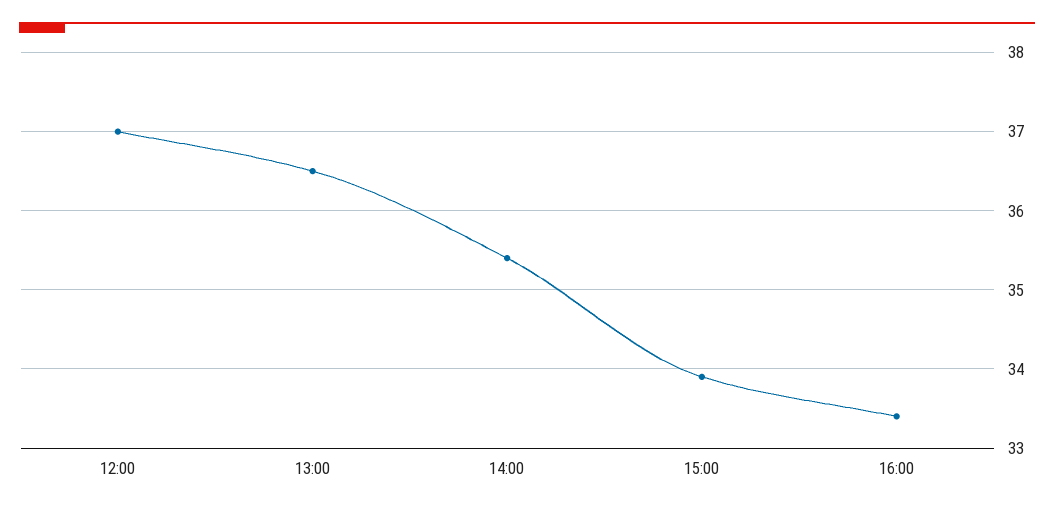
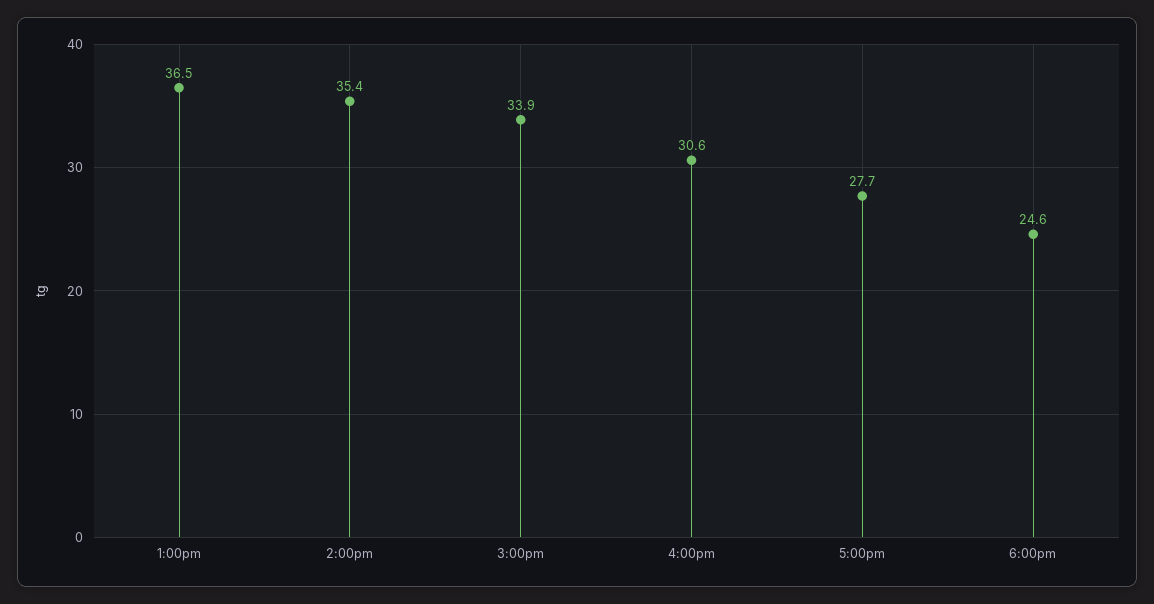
12:00: 37 -> none
16:00: 33.4 -> 30.6
5:00pm: none -> 27.7
6:00pm: none -> 24.6

